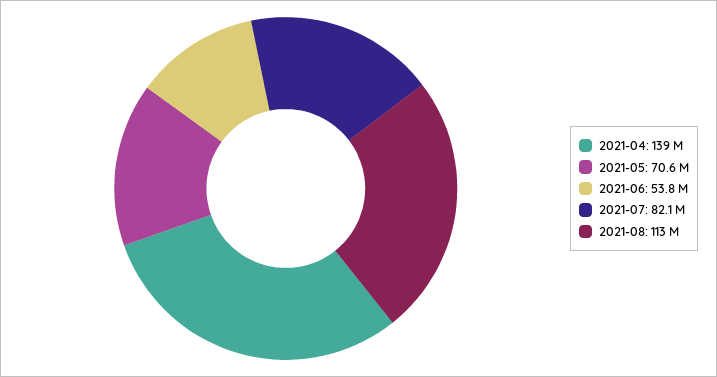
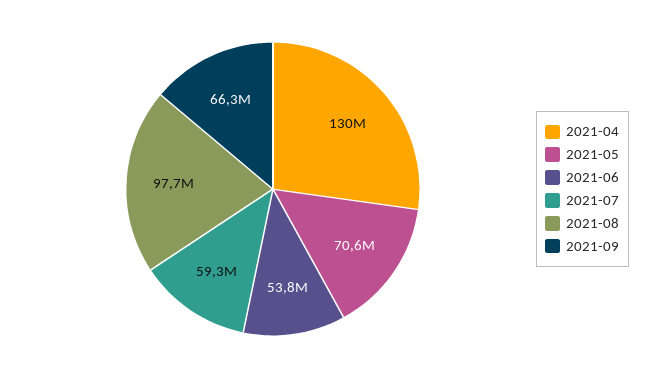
2021-04: 139000000 -> 130000000
2021-07: 82100000 -> 59300000
2021-08: 113000000 -> 97700000
2021-09: none -> 66300000

